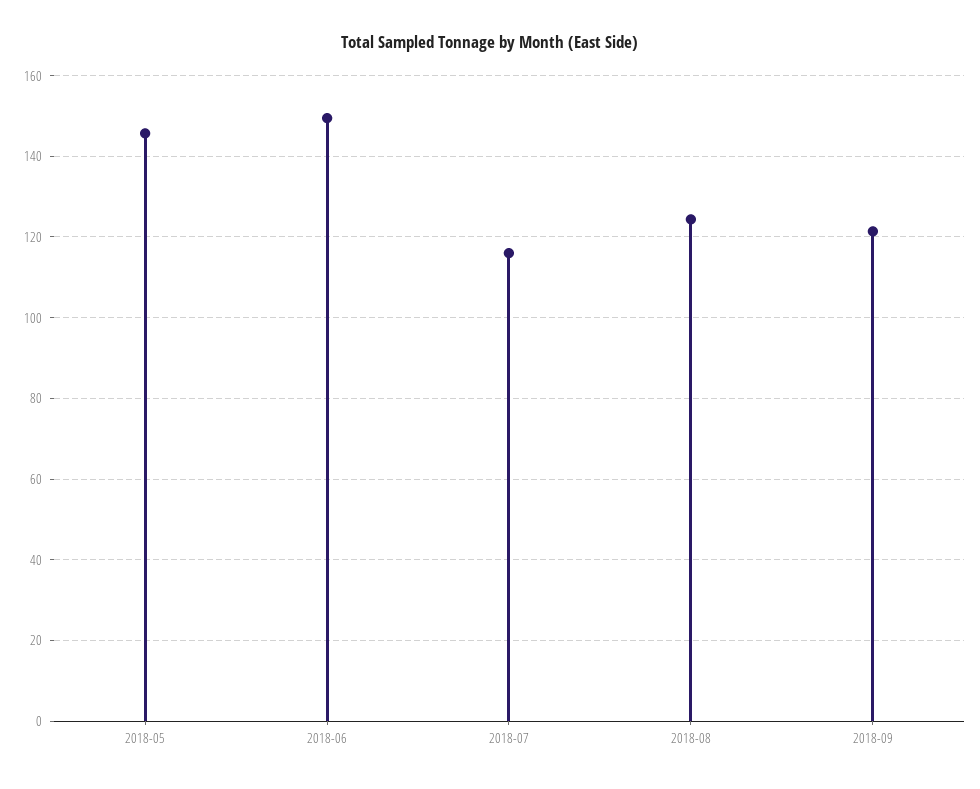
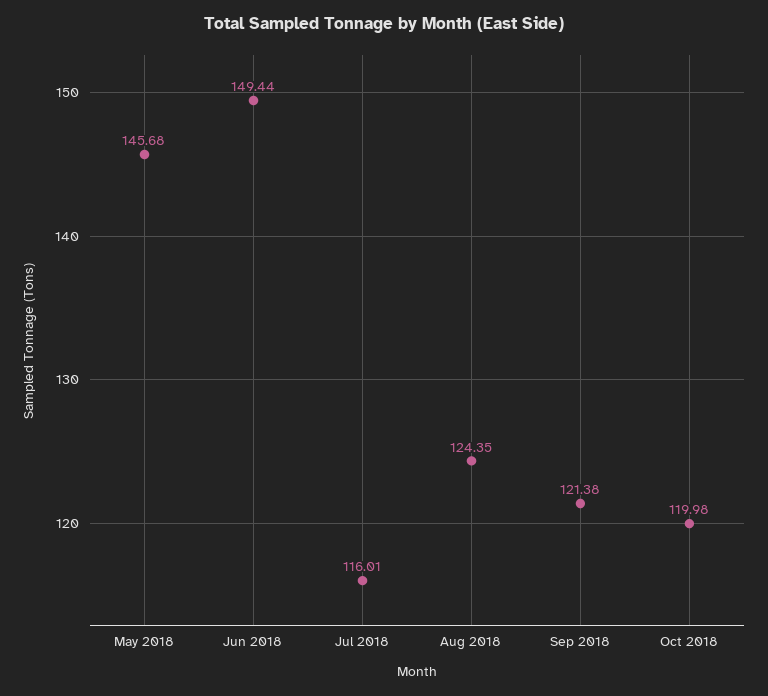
Oct 2018: none -> 119.98

